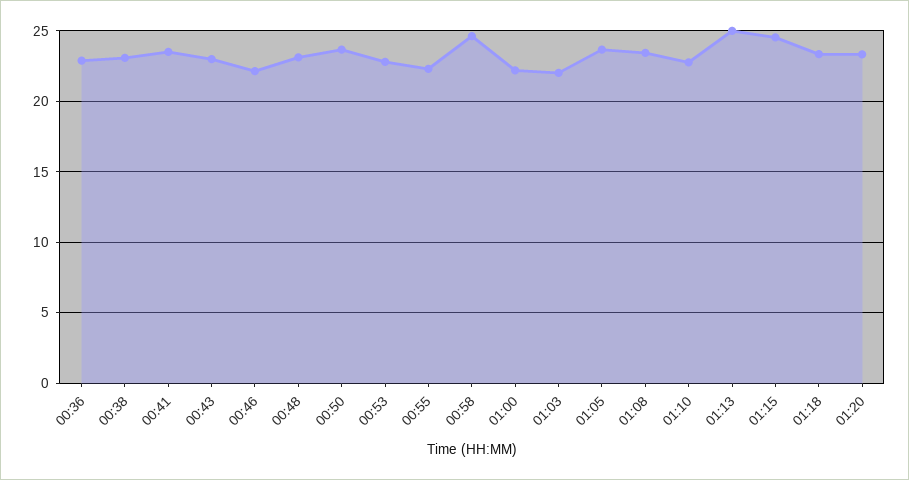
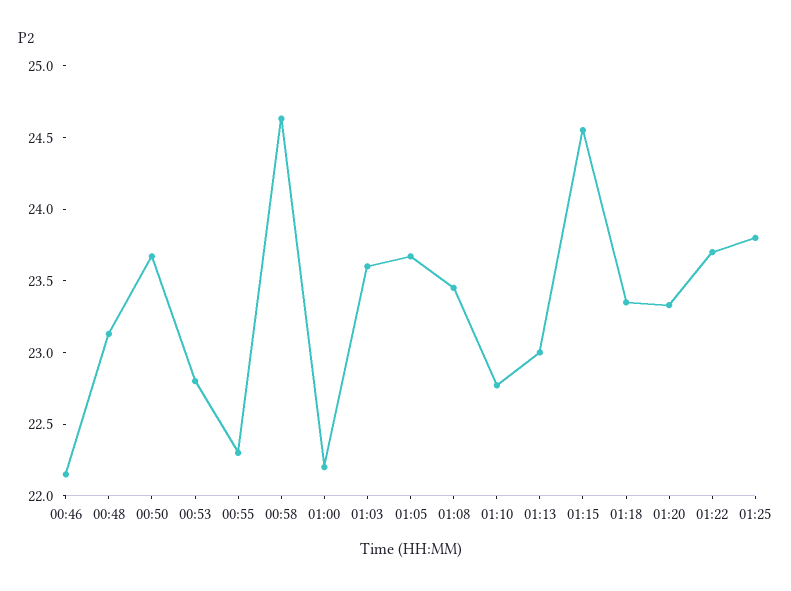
00:36: 23 -> none
00:38: 23 -> none
00:41: 23.5 -> none
00:43: 23 -> none
01:03: 22 -> 23.6
01:13: 25 -> 23
01:22: none -> 23.7
01:25: none -> 23.8

